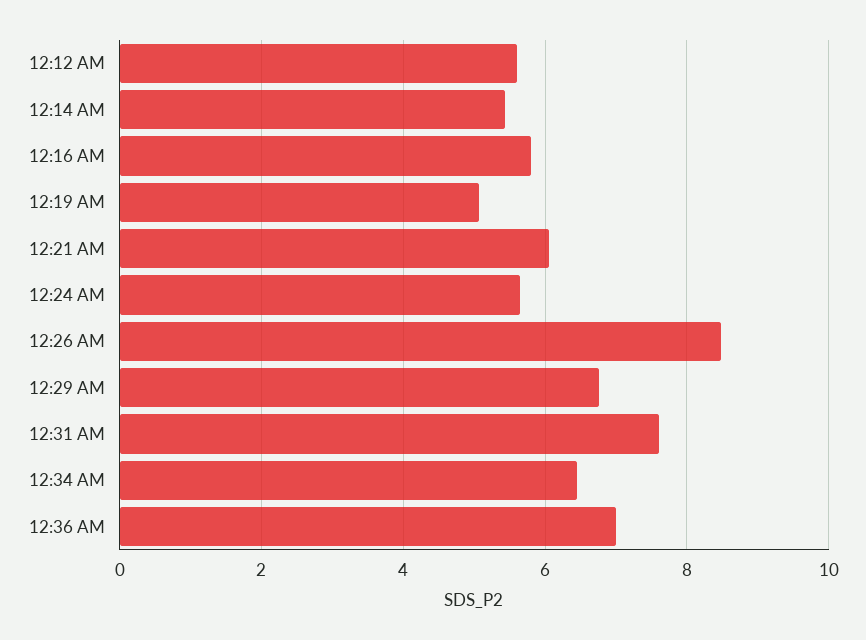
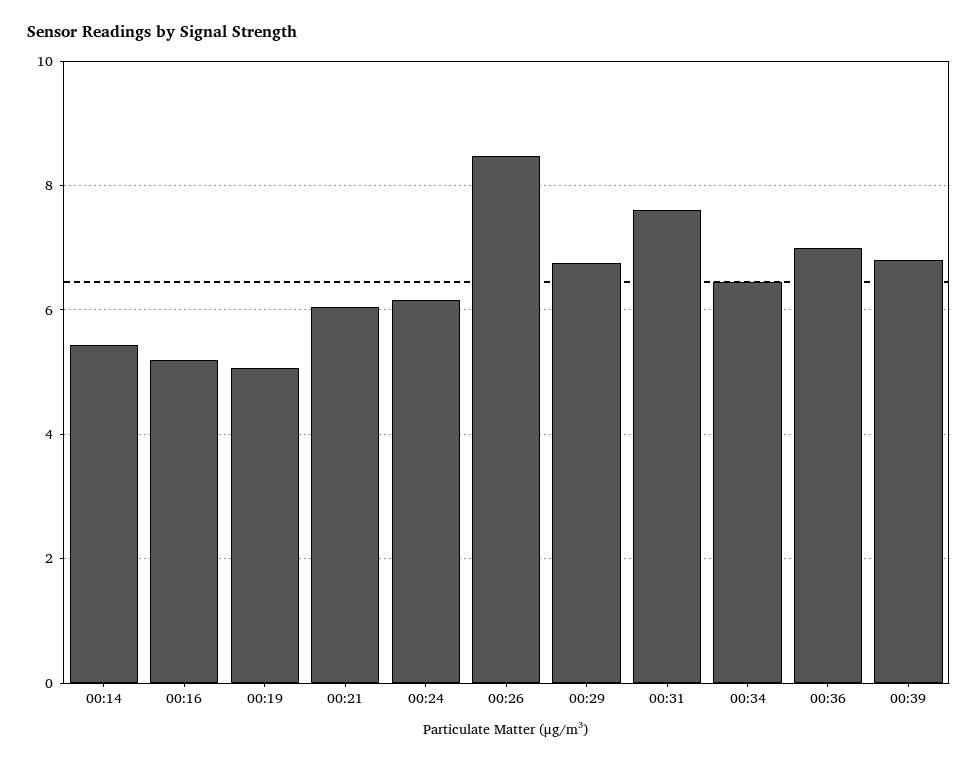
12:12 AM: 5.6 -> none
12:16 AM: 5.8 -> 5.2
12:24 AM: 5.6 -> 6.2
00:39: none -> 6.8

